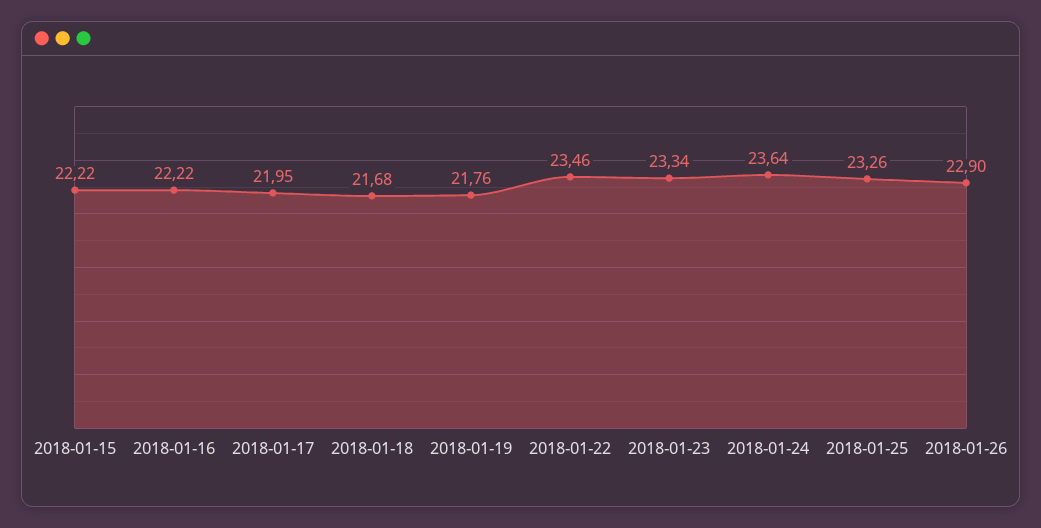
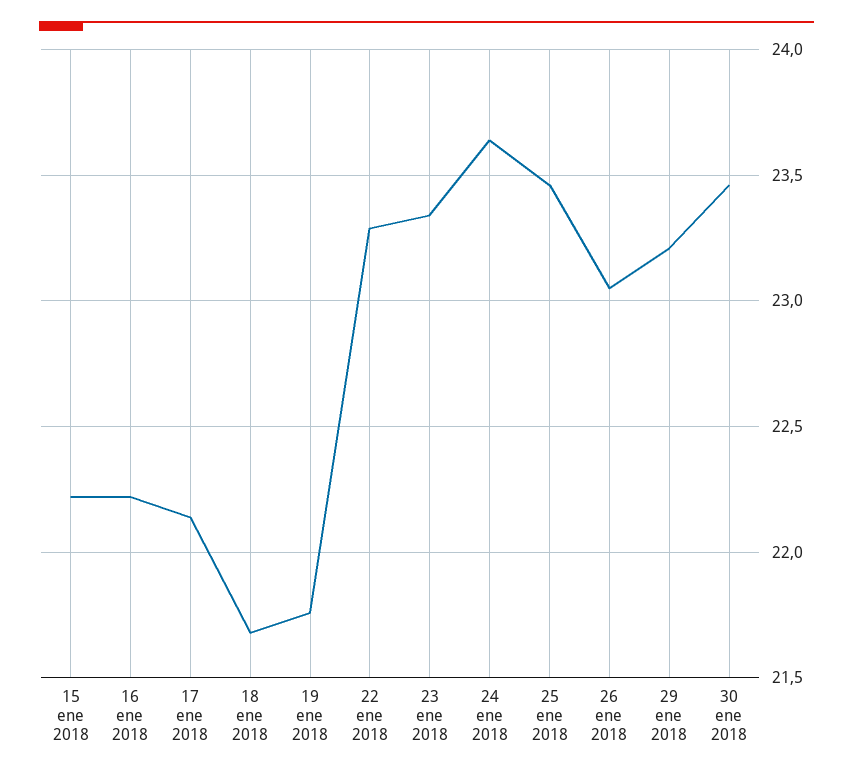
2018-01-17: 21.95 -> 22.15
2018-01-22: 23.46 -> 23.3
2018-01-25: 23.26 -> 23.45
2018-01-26: 22.9 -> 23.05
29 ene 2018: none -> 23.2
30 ene 2018: none -> 23.45

